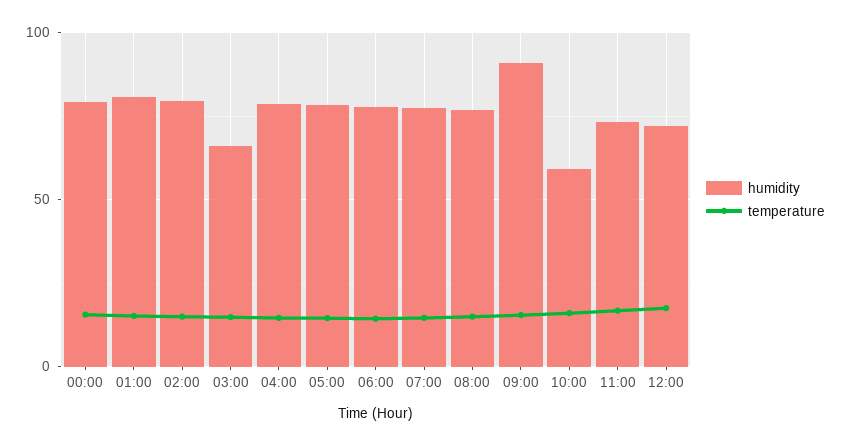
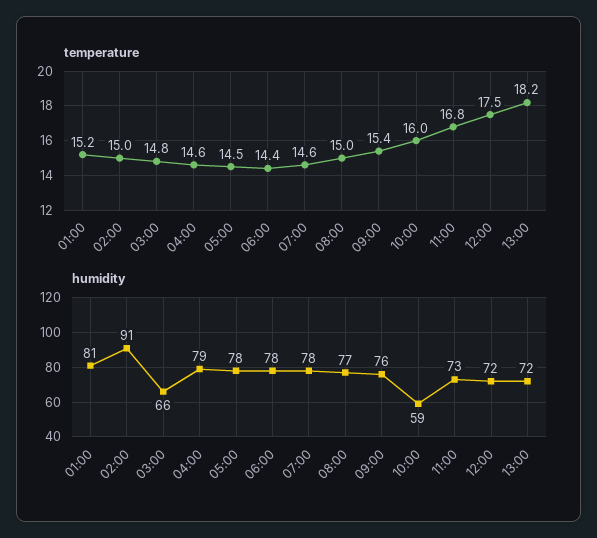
humidity, 00:00: 80 -> none
temperature, 00:00: 15 -> none
humidity, 02:00: 80 -> 91
humidity, 09:00: 90 -> 76
temperature, 13:00: none -> 18.2
humidity, 13:00: none -> 72

